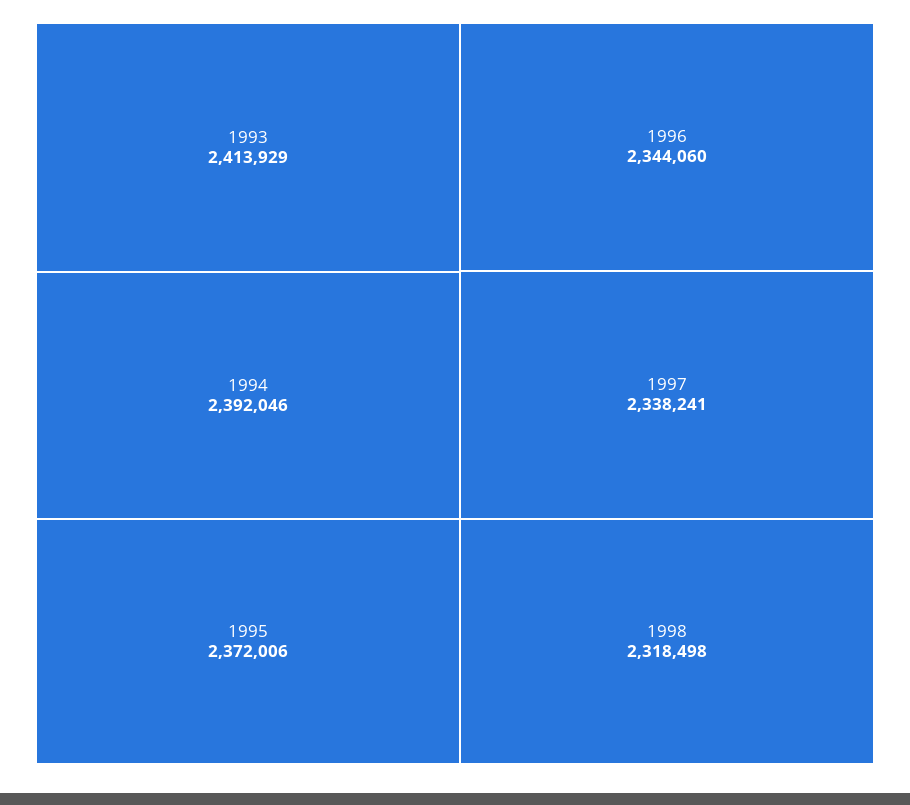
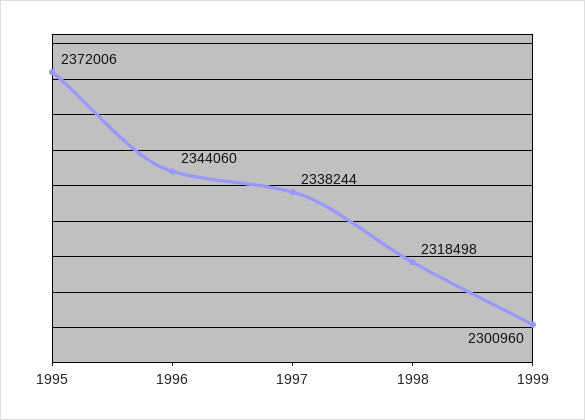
1993: 2413929 -> none
1994: 2392046 -> none
1997: 2338241 -> 2338244
1999: none -> 2300960

